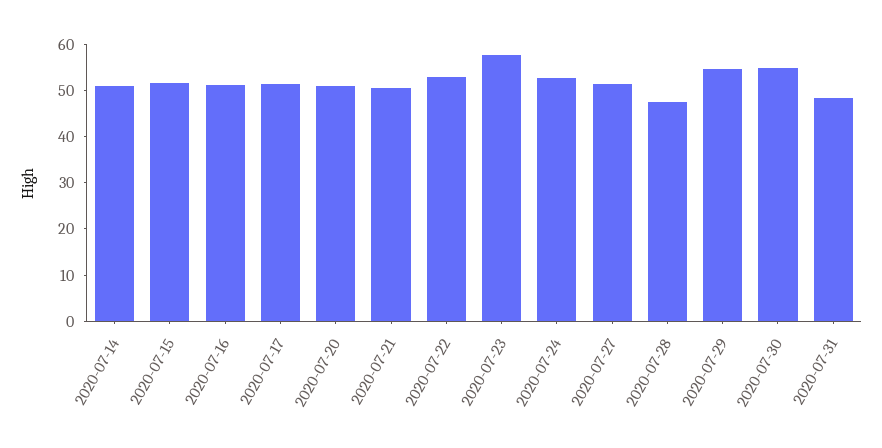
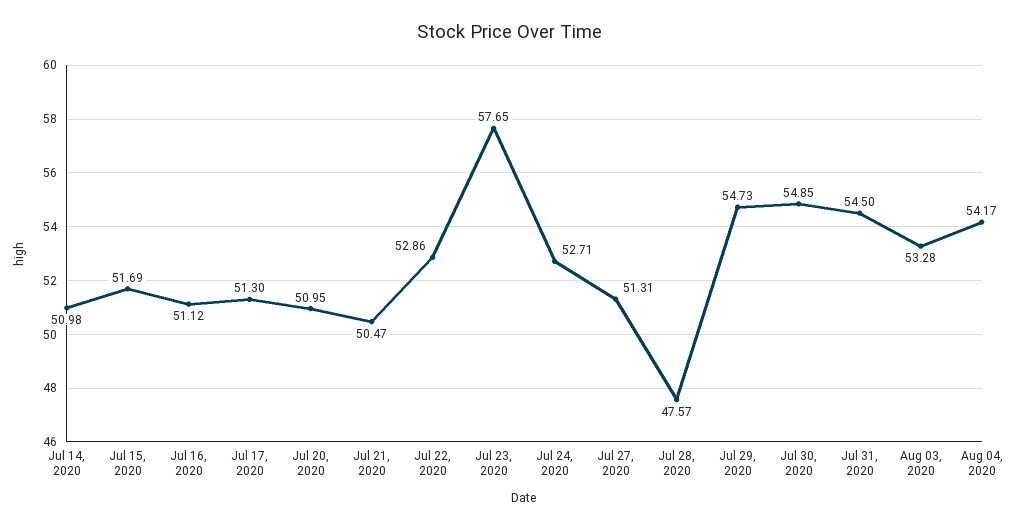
2020-07-31: 48 -> 54.5
Aug 03, 2020: none -> 53.28
Aug 04, 2020: none -> 54.17

